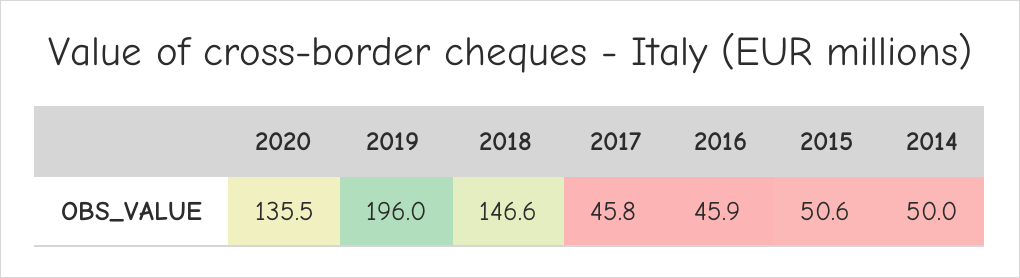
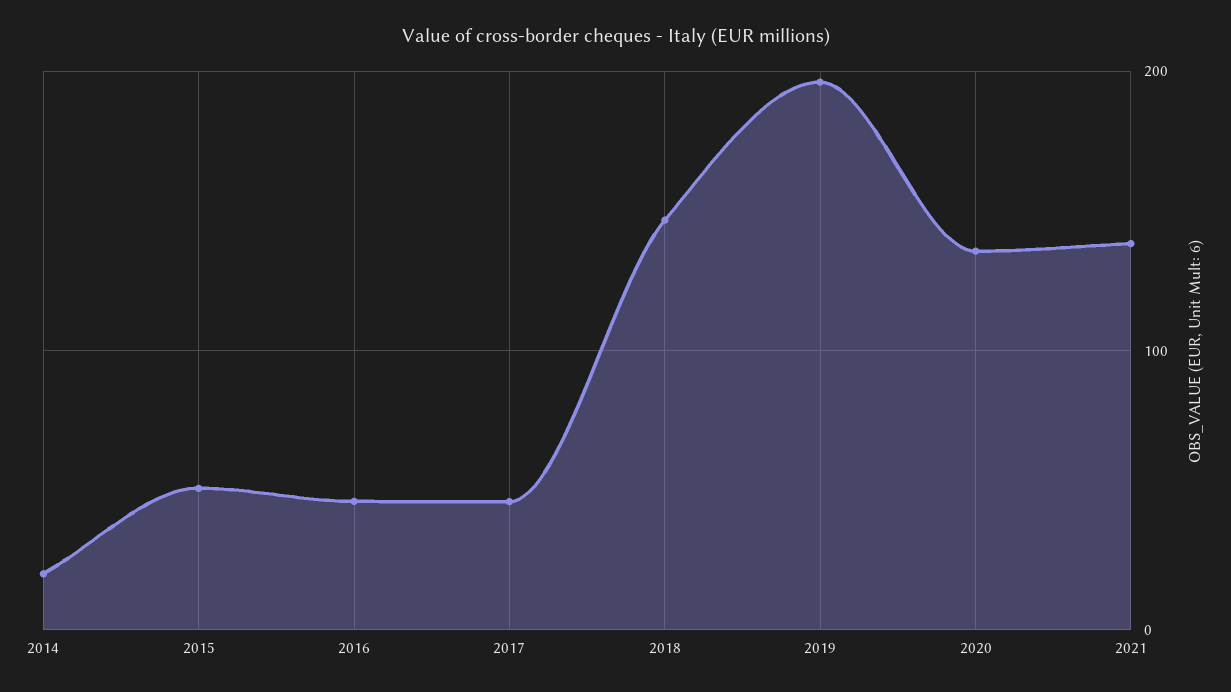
2014: 50 -> 20
2021: none -> 140

